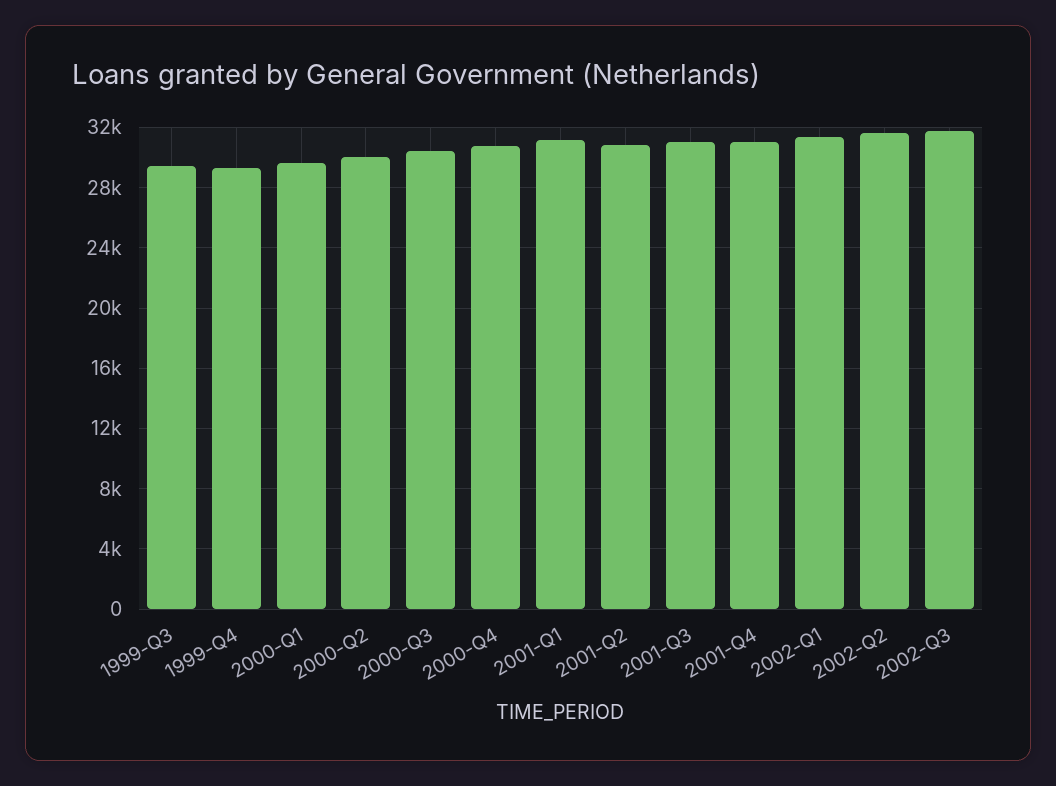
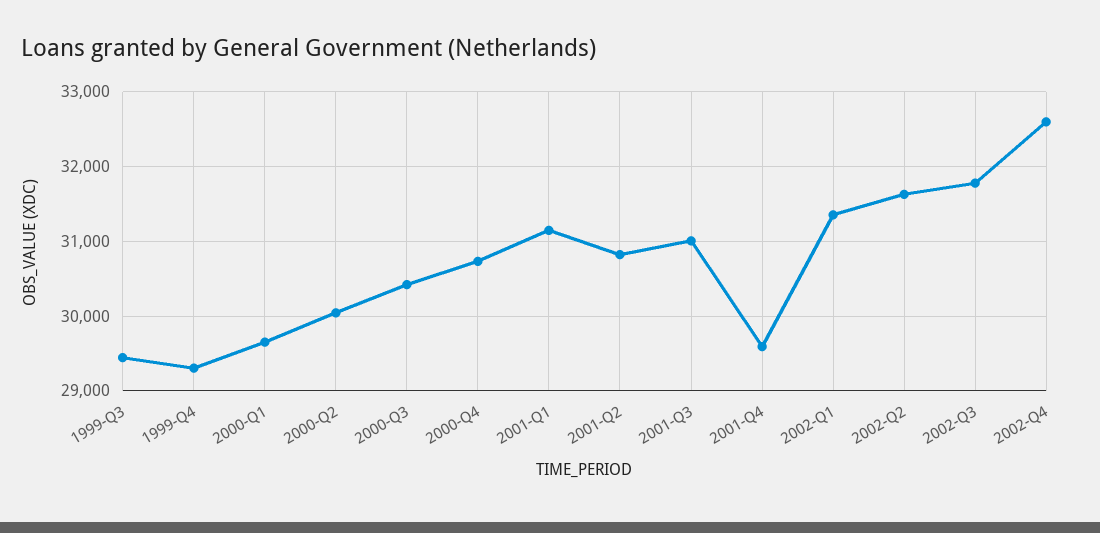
2001-Q4: 31000 -> 29600
2002-Q4: none -> 32600

